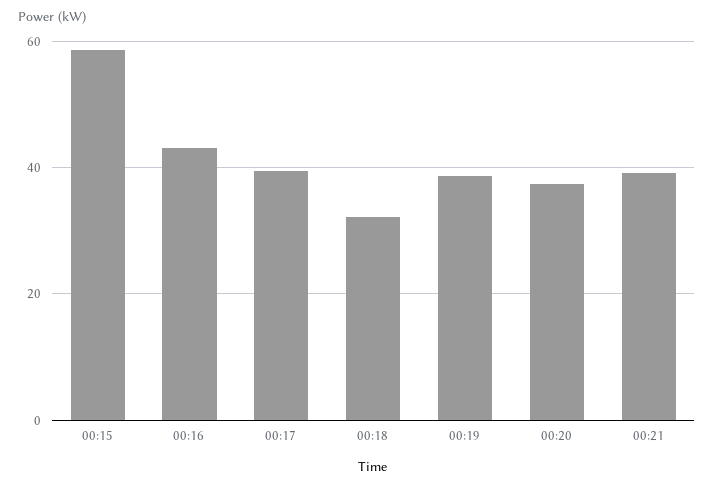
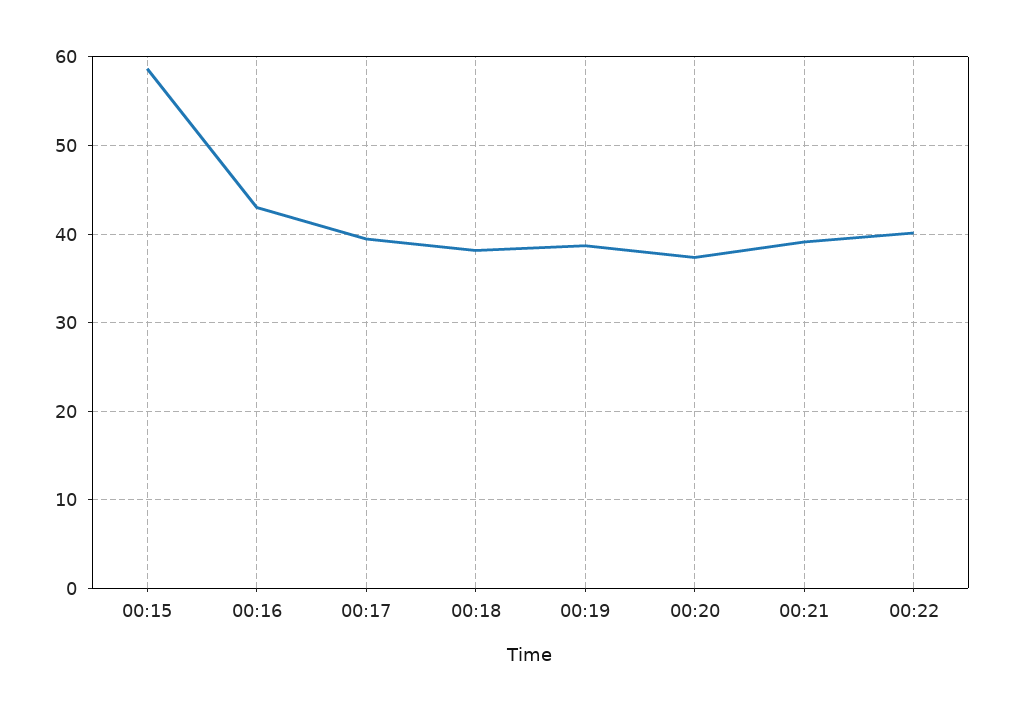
00:18: 32 -> 38
00:22: none -> 40

